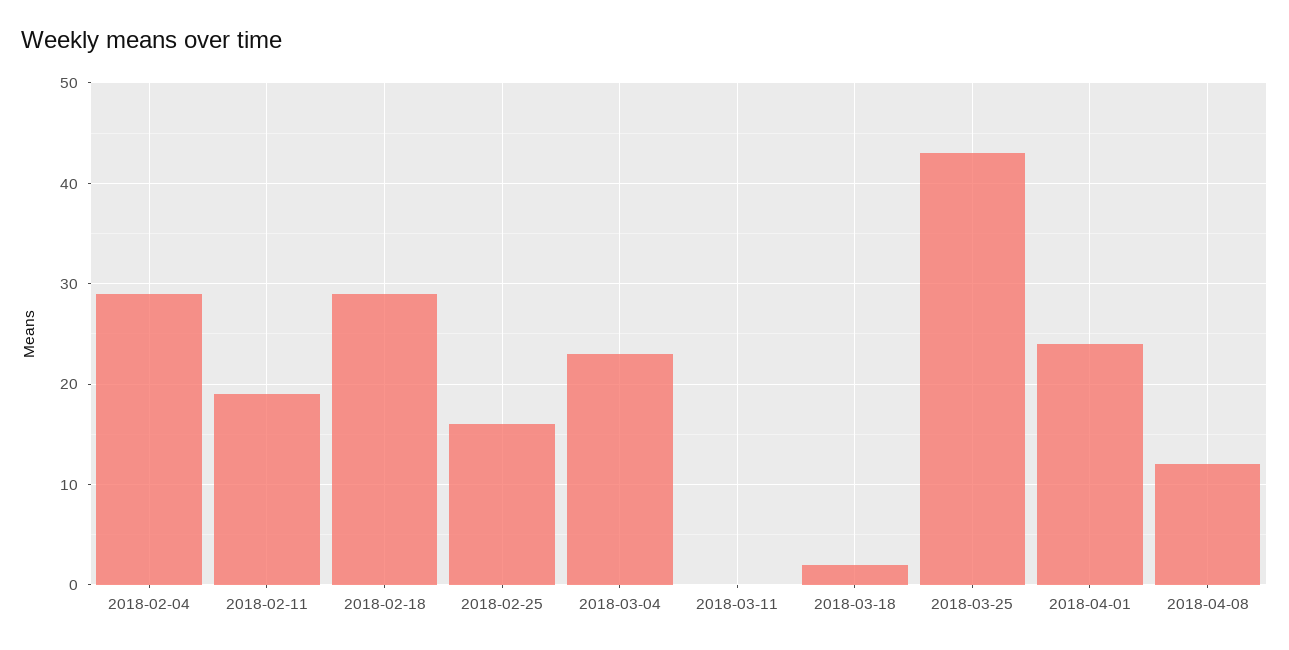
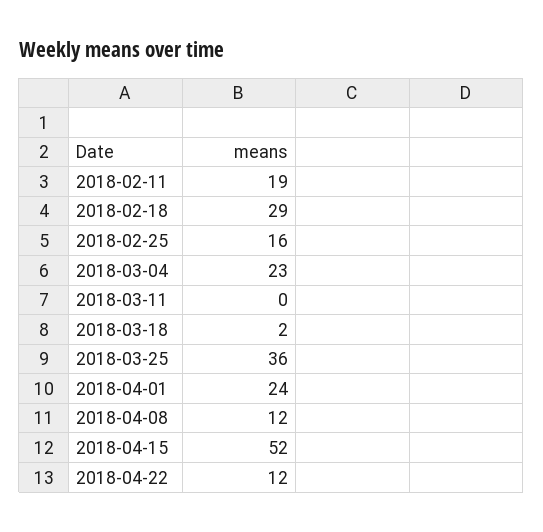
2018-02-04: 29 -> none
2018-03-25: 43 -> 36
2018-04-15: none -> 52
2018-04-22: none -> 12

